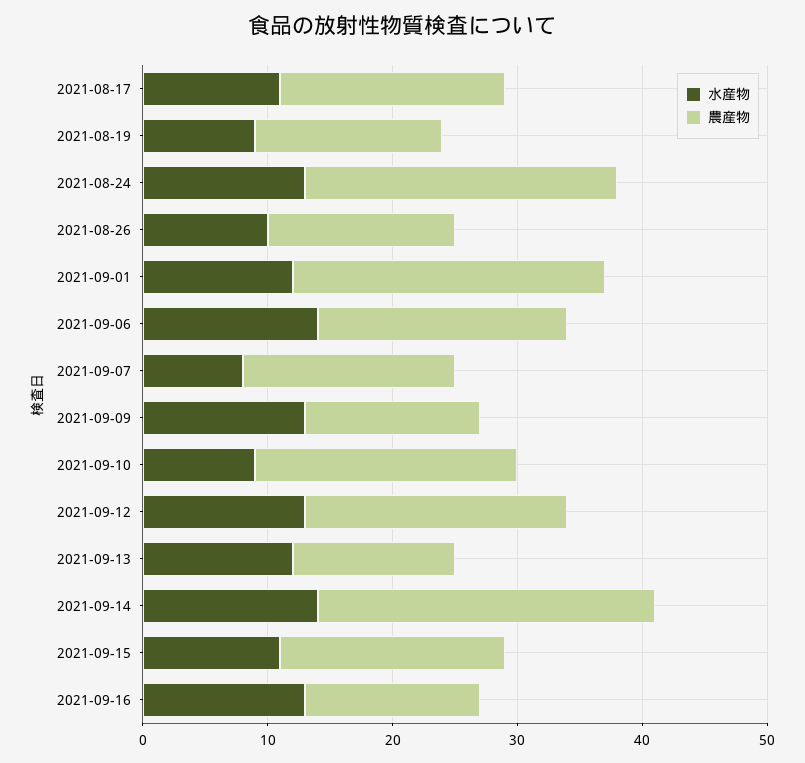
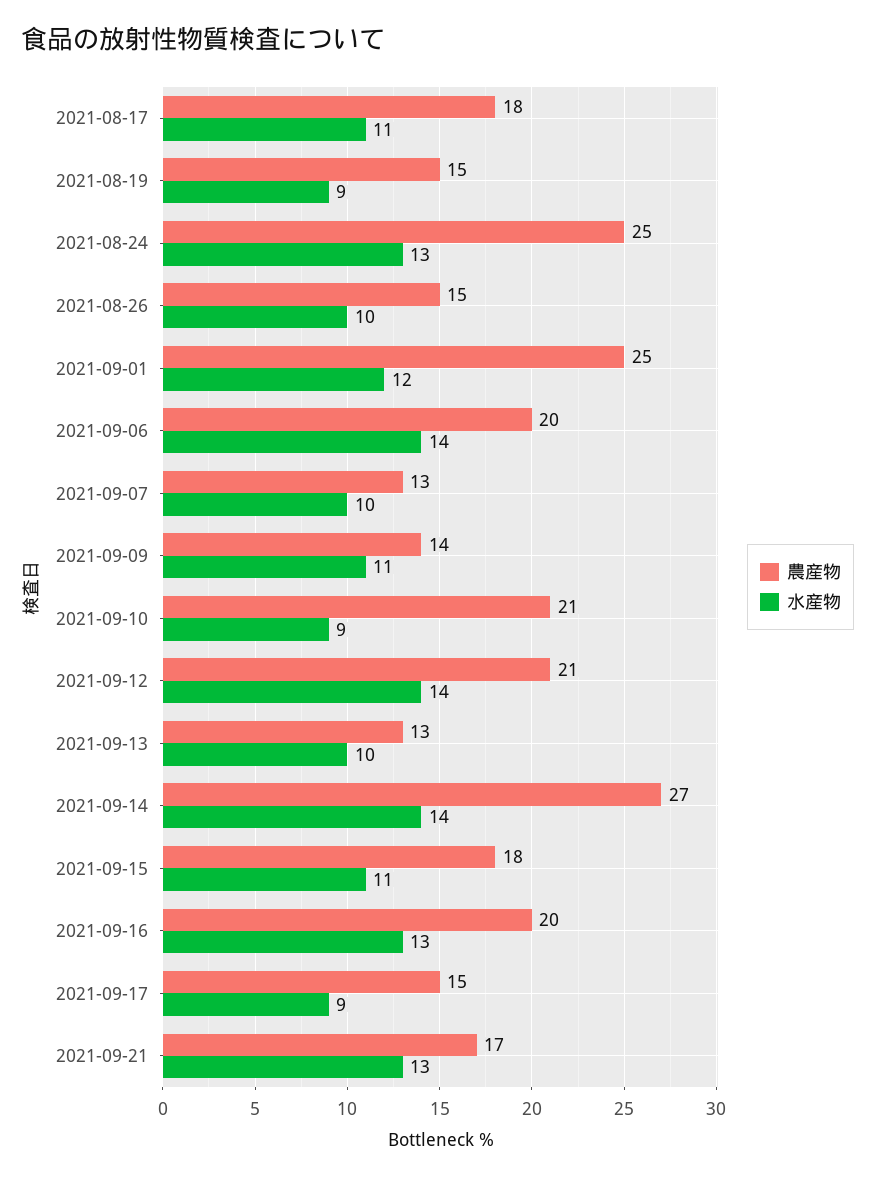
水産物, 2021-09-07: 8 -> 10
農産物, 2021-09-07: 17 -> 13
水産物, 2021-09-09: 13 -> 11
水産物, 2021-09-12: 13 -> 14
水産物, 2021-09-13: 12 -> 10
農産物, 2021-09-16: 14 -> 20
農産物, 2021-09-17: none -> 15
水産物, 2021-09-17: none -> 9
農産物, 2021-09-21: none -> 17
水産物, 2021-09-21: none -> 13

